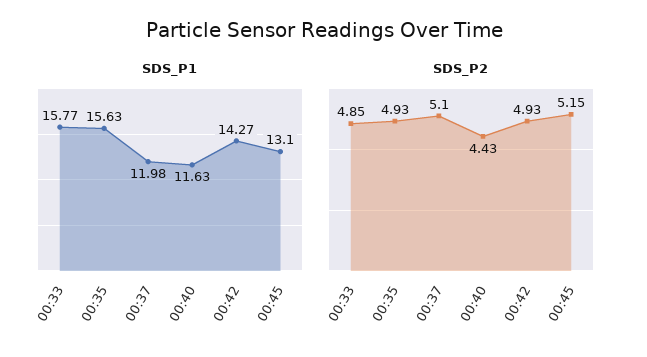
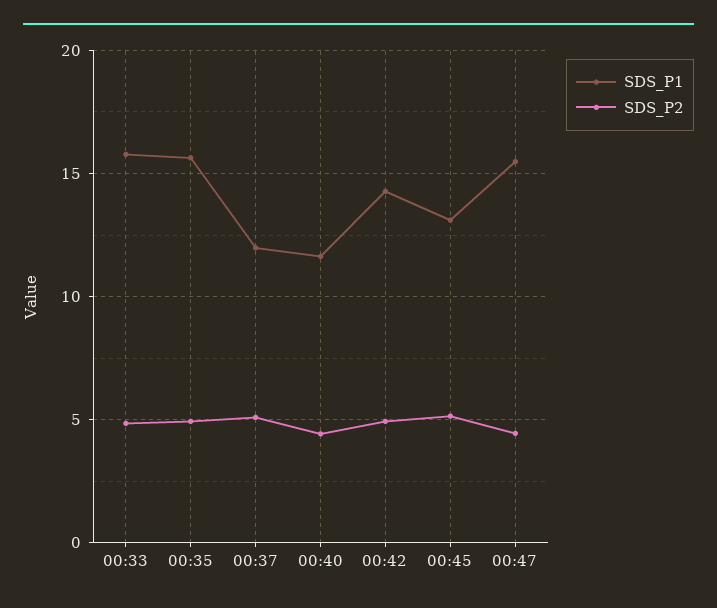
SDS_P1, 00:47: none -> 15.5
SDS_P2, 00:47: none -> 4.5

